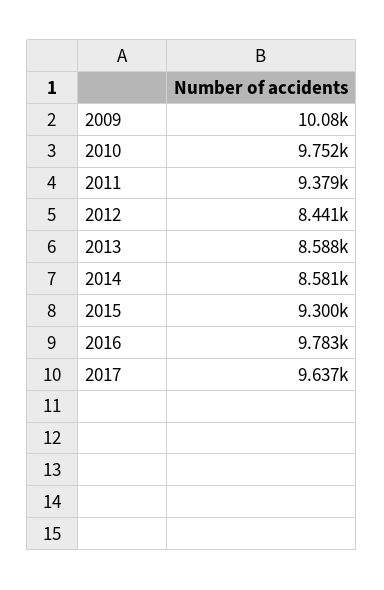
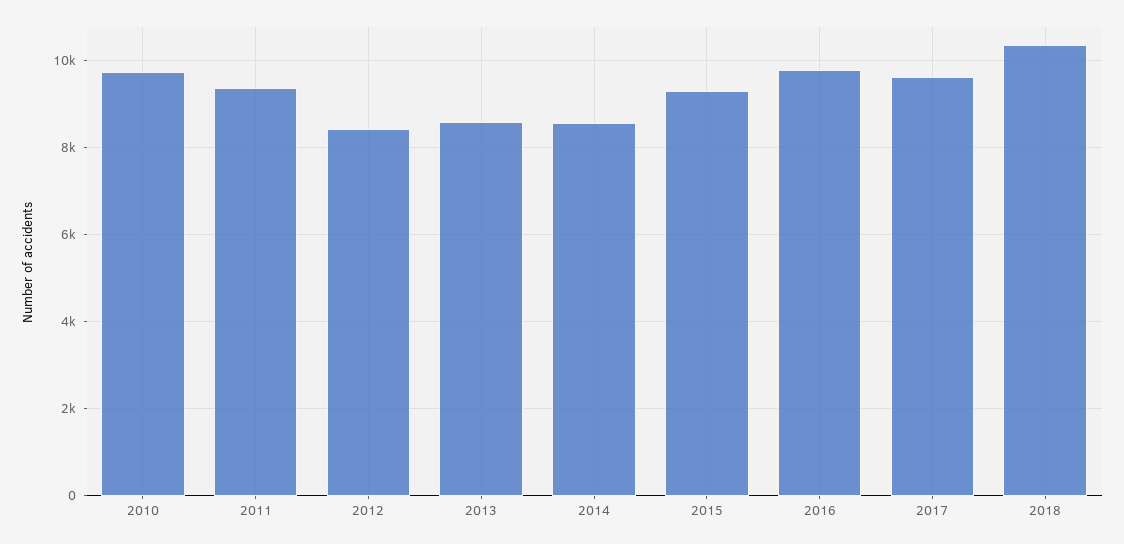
2009: 10080 -> none
2018: none -> 10400

